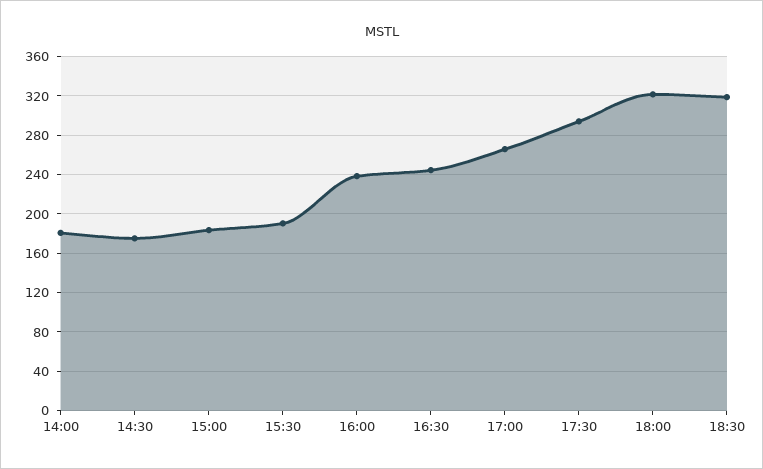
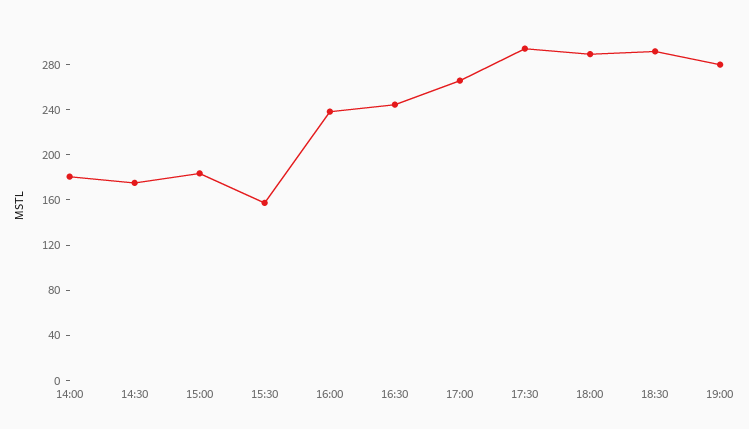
15:30: 190 -> 160
18:00: 320 -> 290
18:30: 320 -> 290
19:00: none -> 280

